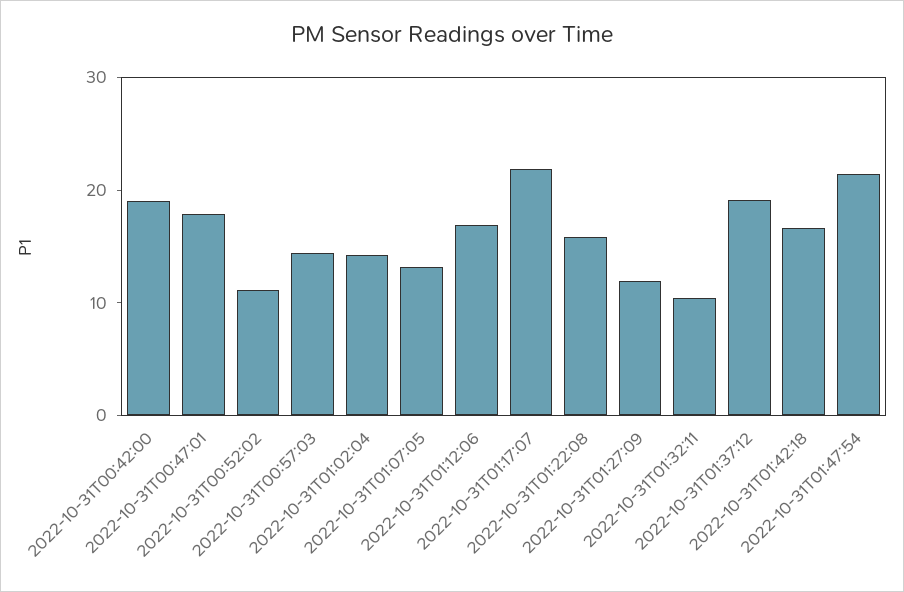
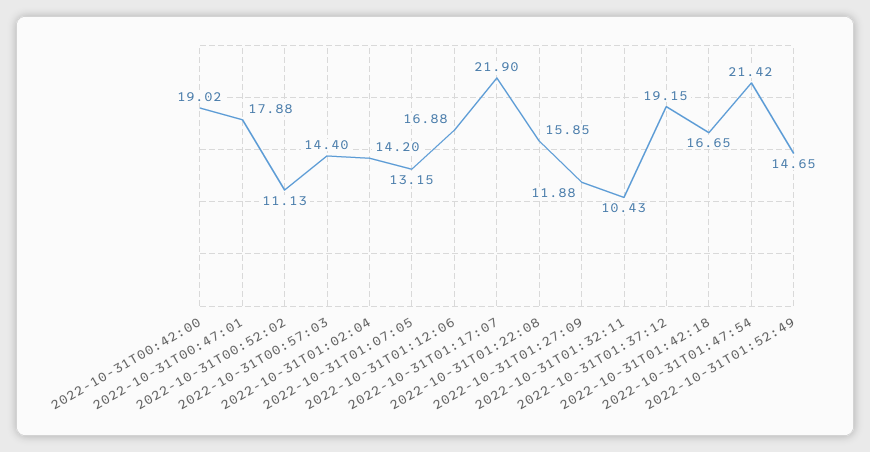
2022-10-31T01:52:49: none -> 14.65

